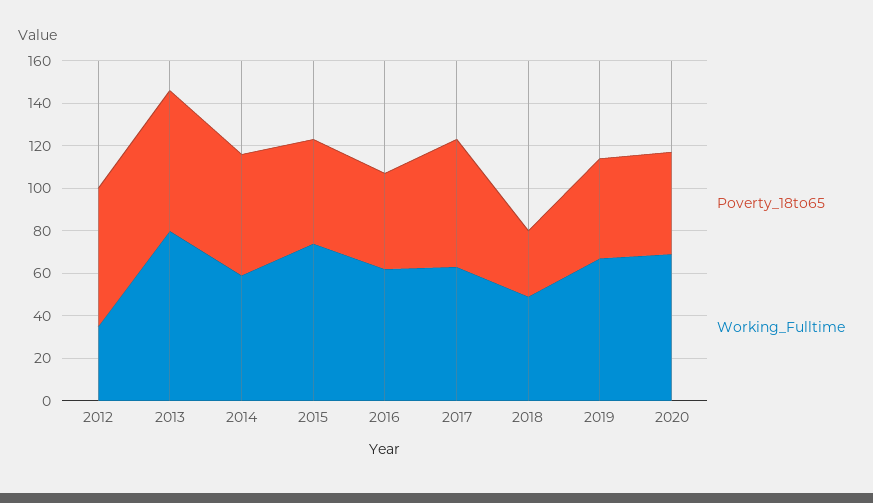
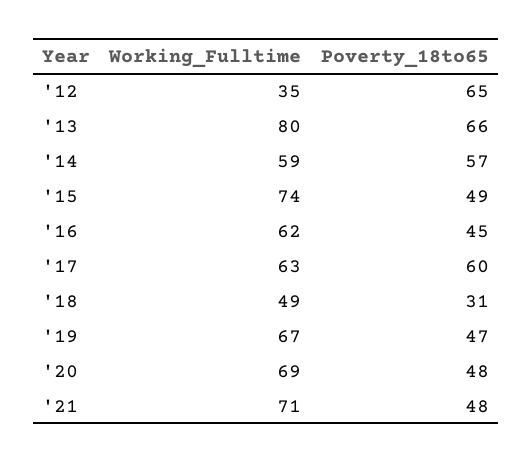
Working_Fulltime, '21: none -> 71
Poverty_18to65, '21: none -> 48

